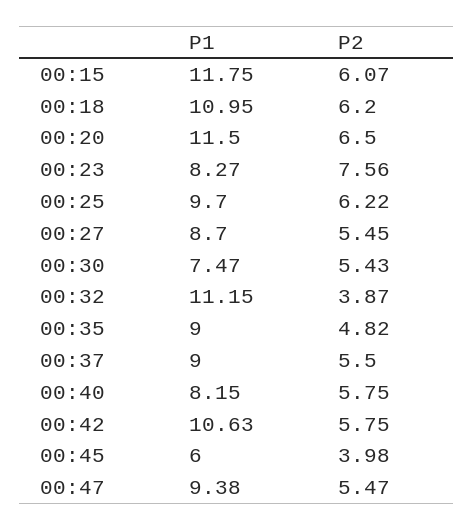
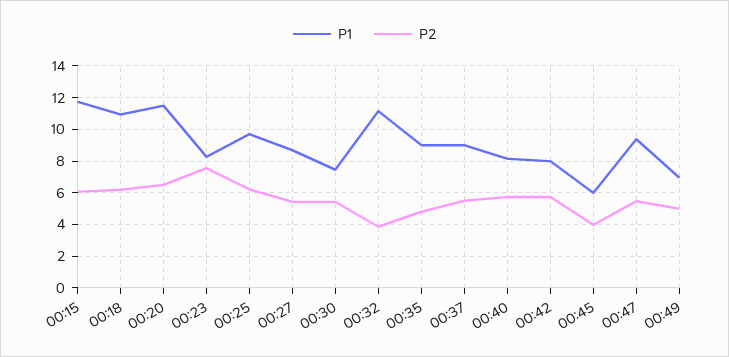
P1, 00:42: 10.63 -> 8
P1, 00:49: none -> 7
P2, 00:49: none -> 5

